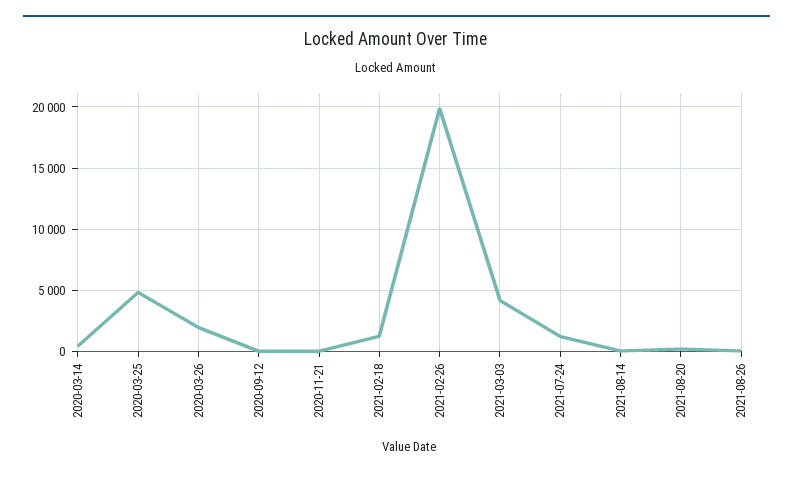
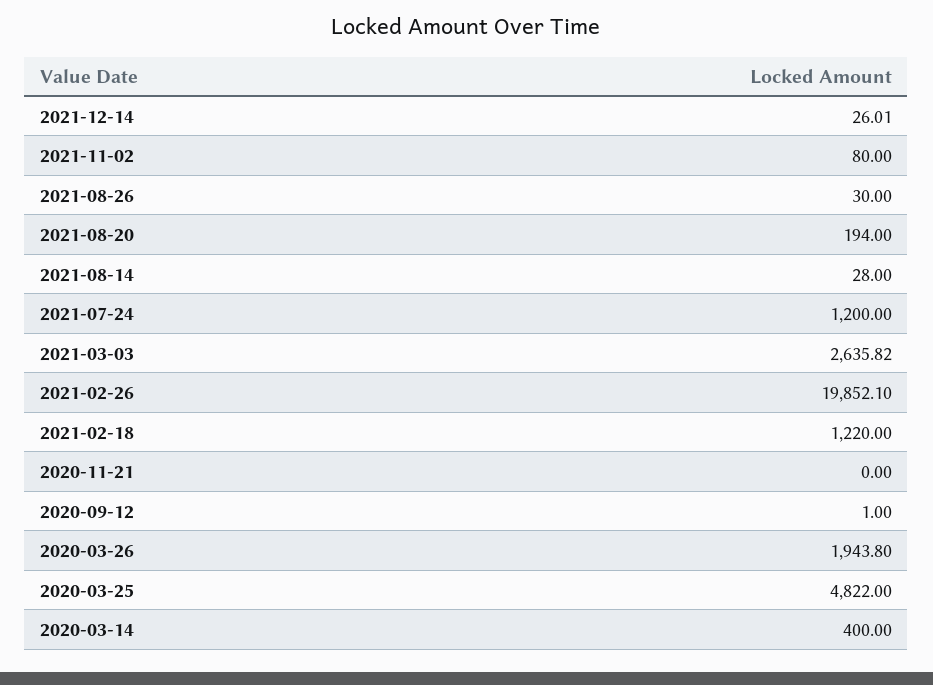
2021-03-03: 4000 -> 2635.82
2021-12-14: none -> 26.01
2021-11-02: none -> 80

